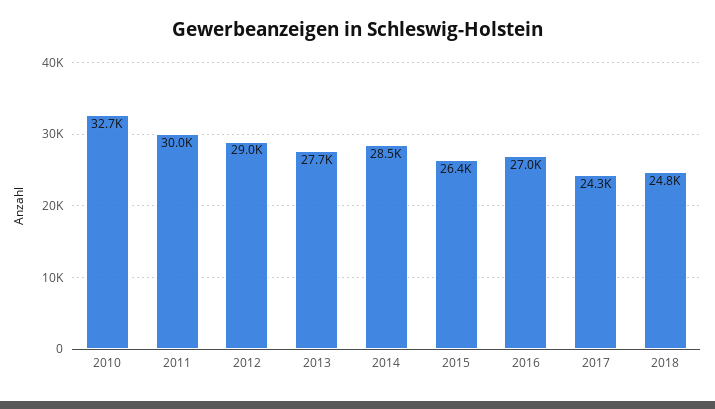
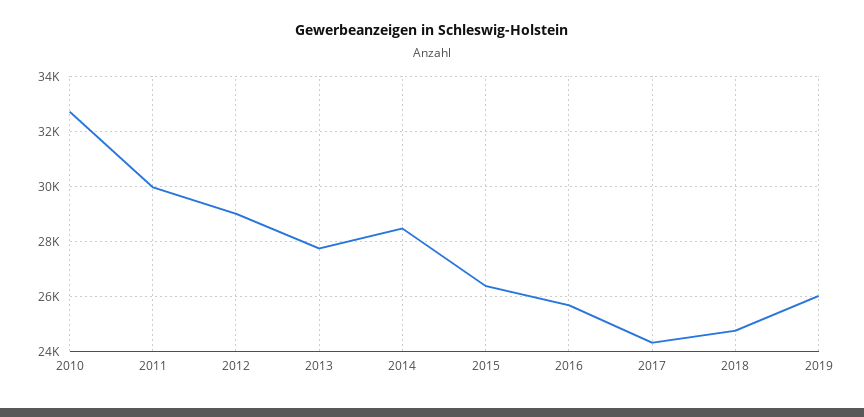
2016: 27000 -> 25750
2019: none -> 26000

